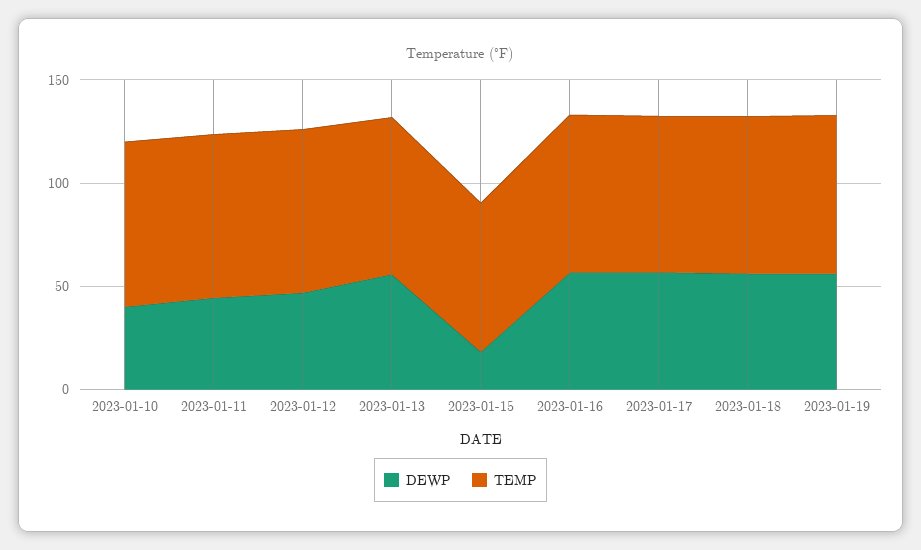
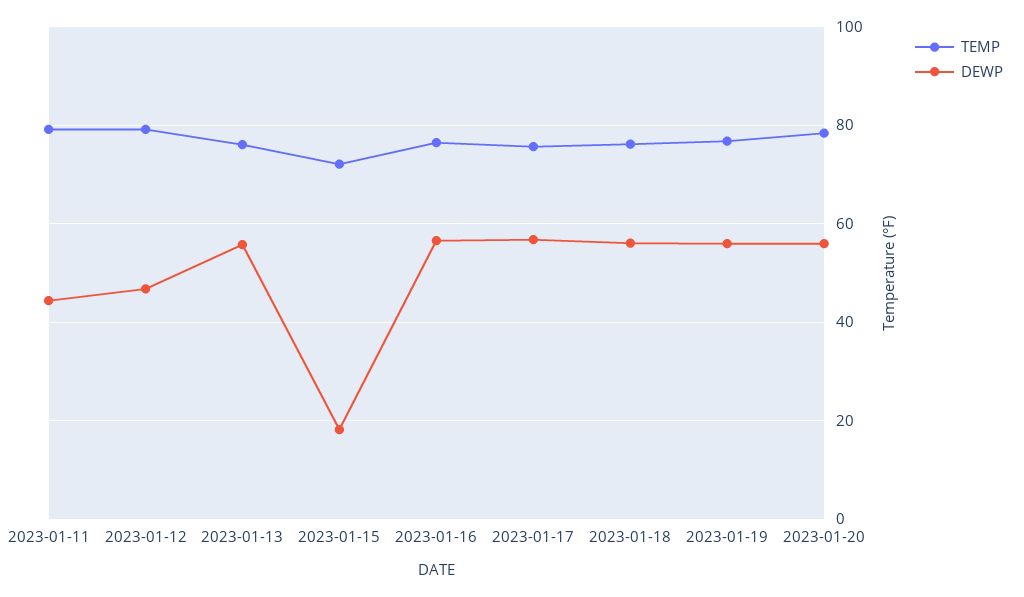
DEWP, 2023-01-10: 40 -> none
TEMP, 2023-01-10: 80 -> none
TEMP, 2023-01-20: none -> 78
DEWP, 2023-01-20: none -> 56

